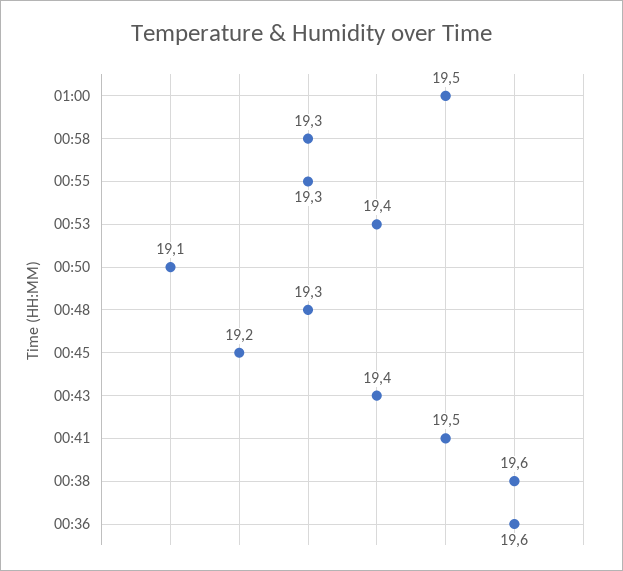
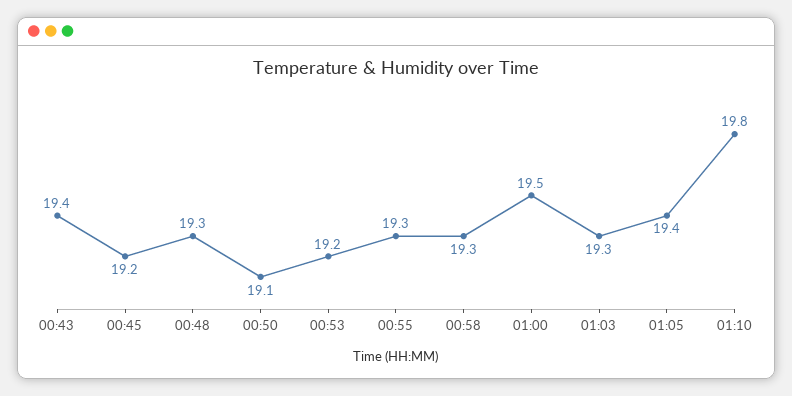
00:53: 19.4 -> 19.2
00:41: 19.5 -> none
00:38: 19.6 -> none
00:36: 19.6 -> none
01:03: none -> 19.3
01:05: none -> 19.4
01:10: none -> 19.8

